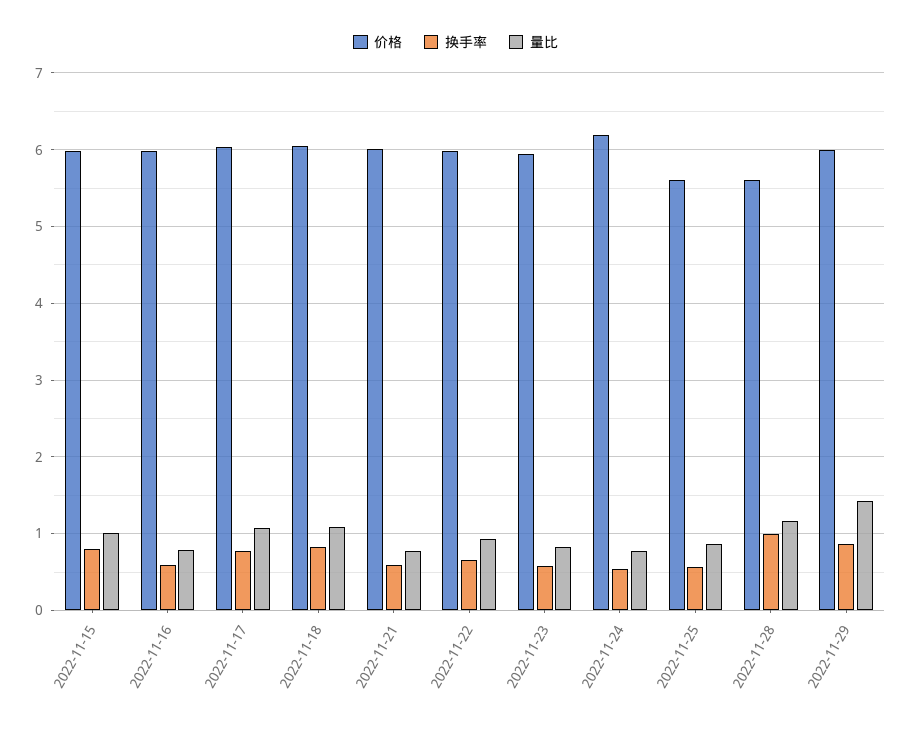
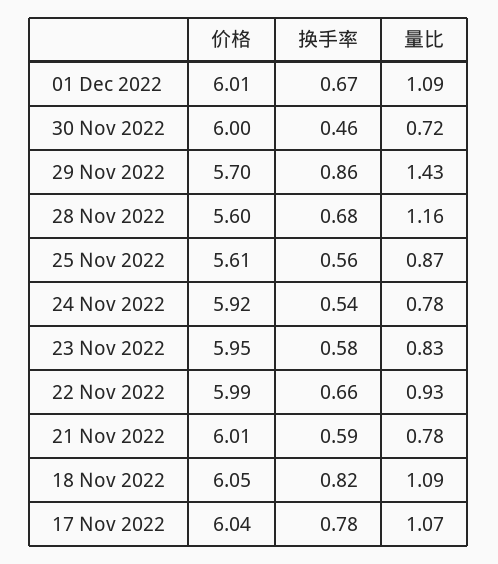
价格, 2022-11-15: 6 -> none
换手率, 2022-11-15: 0.8 -> none
量比, 2022-11-15: 1 -> none
价格, 2022-11-16: 6 -> none
换手率, 2022-11-16: 0.6 -> none
量比, 2022-11-16: 0.8 -> none
价格, 2022-11-24: 6.2 -> 5.92
换手率, 2022-11-28: 1 -> 0.68
价格, 2022-11-29: 6 -> 5.7
价格, 01 Dec 2022: none -> 6.01
换手率, 01 Dec 2022: none -> 0.67
量比, 01 Dec 2022: none -> 1.09
价格, 30 Nov 2022: none -> 6
换手率, 30 Nov 2022: none -> 0.46
量比, 30 Nov 2022: none -> 0.72

